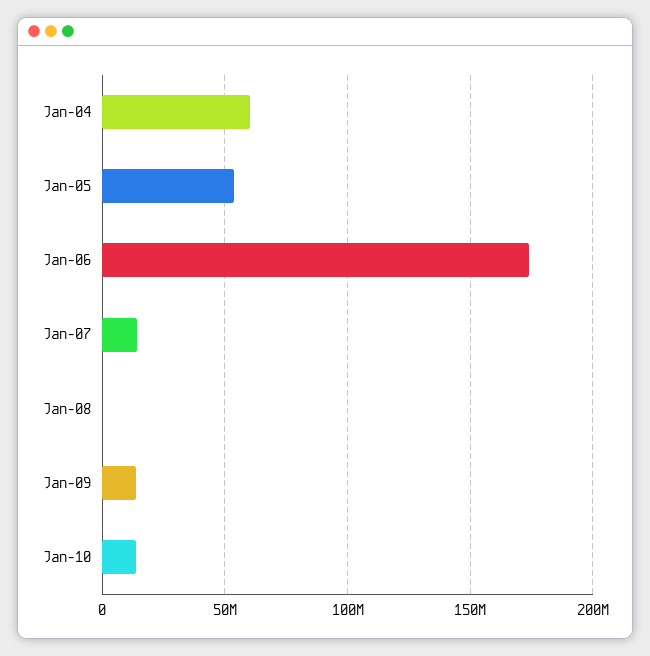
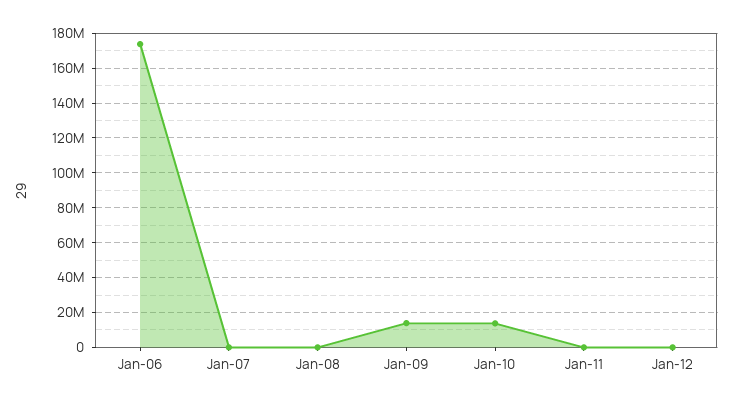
Jan-04: 60000000 -> none
Jan-05: 55000000 -> none
Jan-07: 15000000 -> 0
Jan-11: none -> 0
Jan-12: none -> 0

